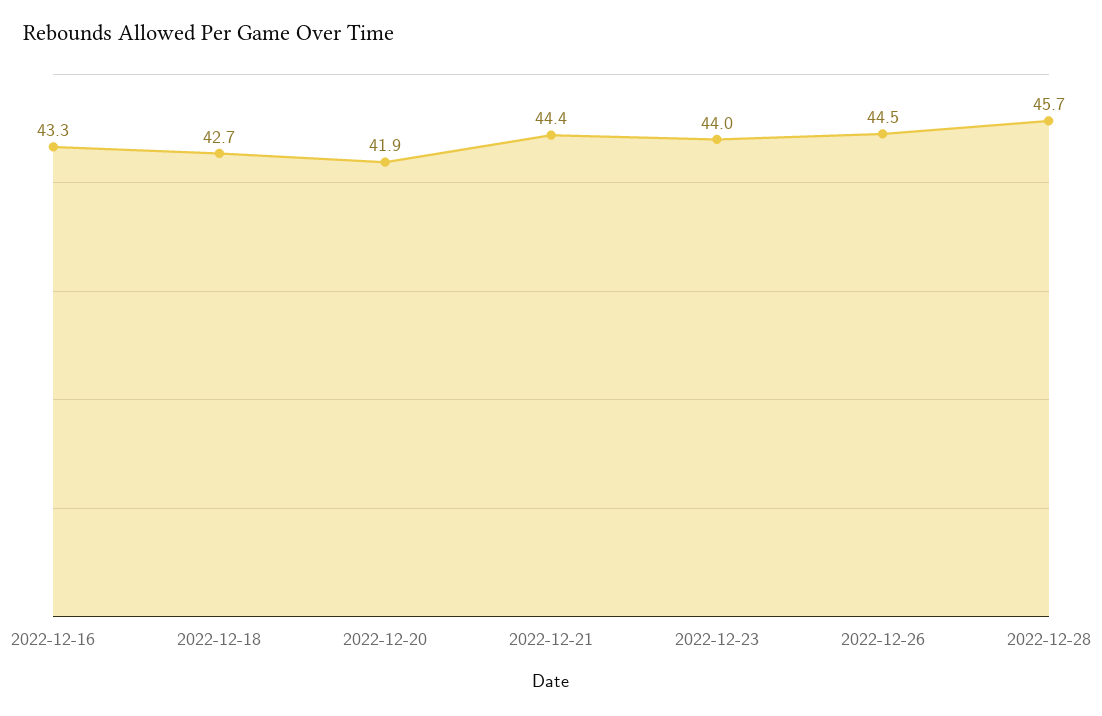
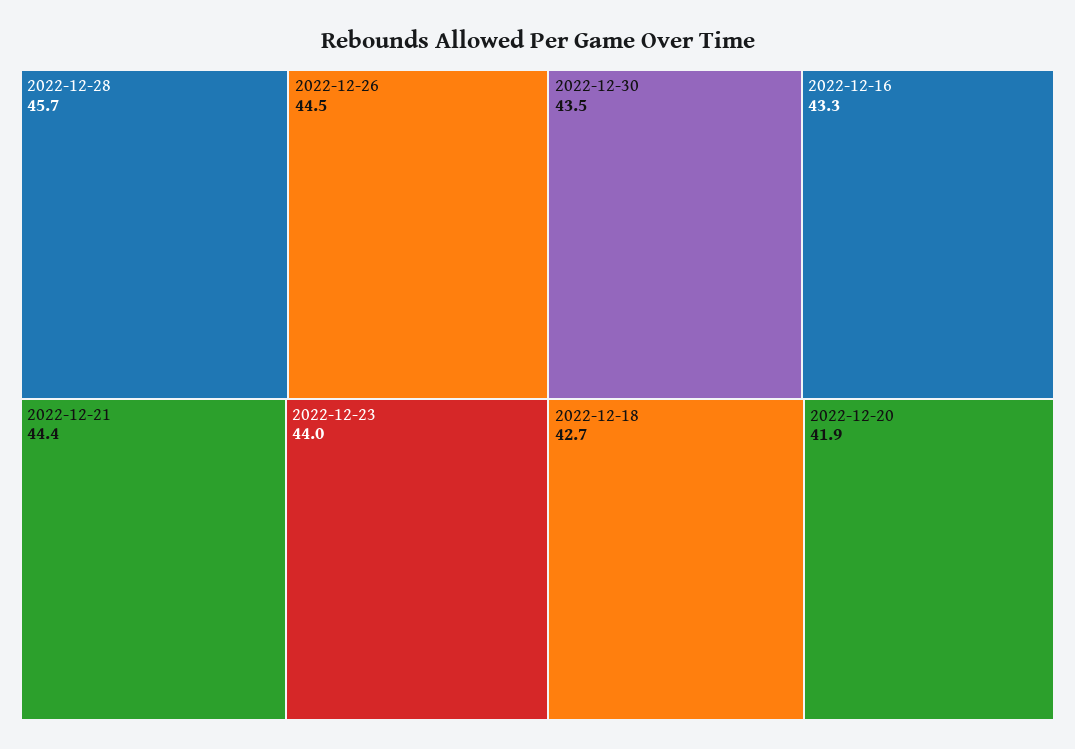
2022-12-30: none -> 43.5

